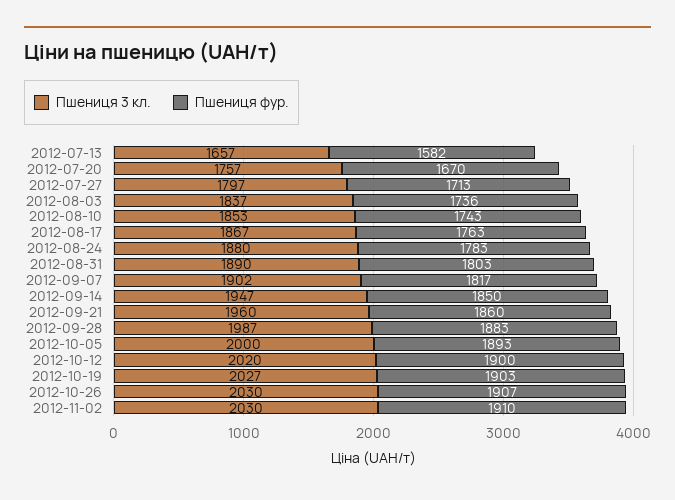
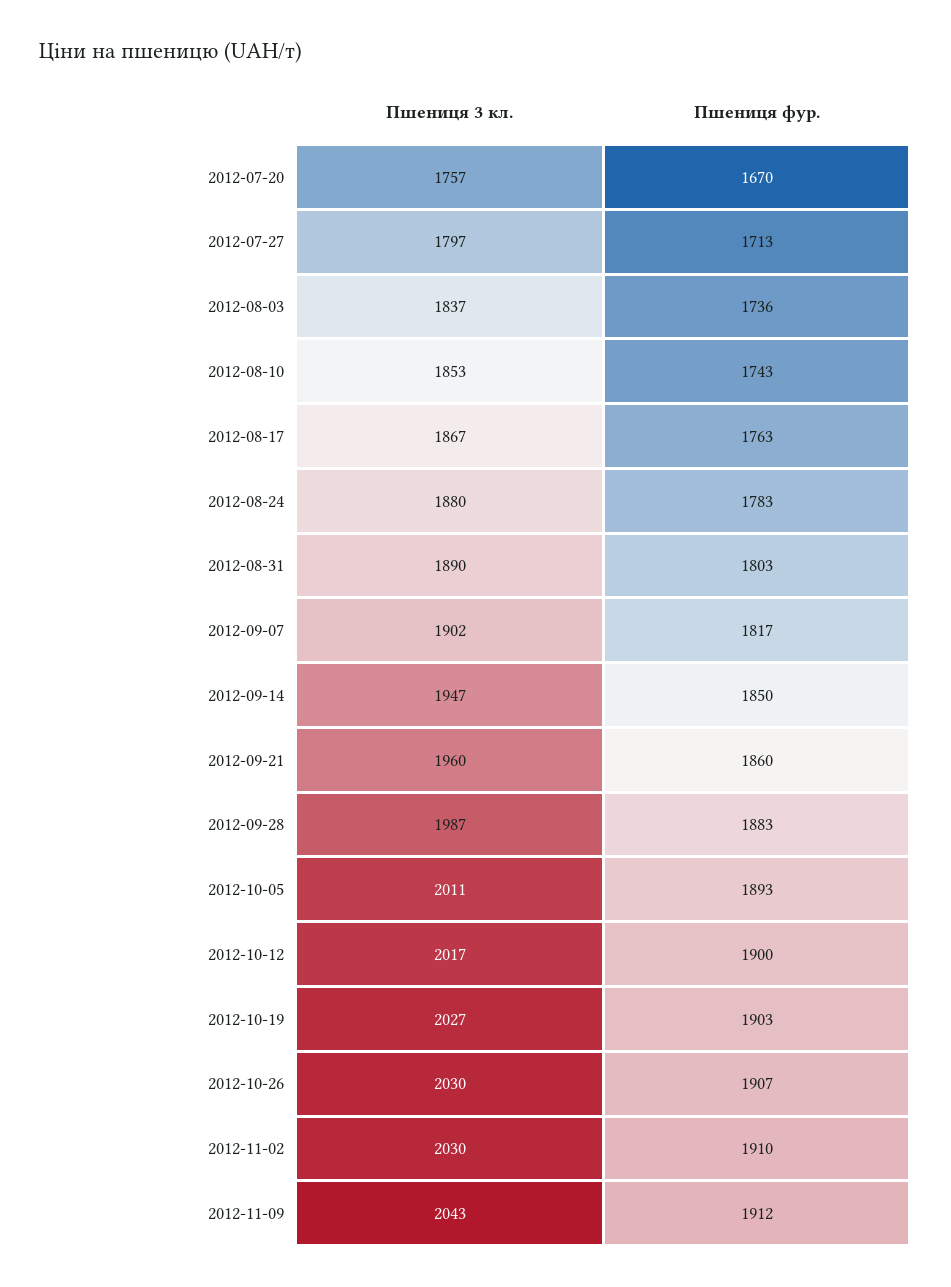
Пшениця 3 кл., 2012-07-13: 1657 -> none
Пшениця фур., 2012-07-13: 1582 -> none
Пшениця 3 кл., 2012-10-05: 2000 -> 2011
Пшениця 3 кл., 2012-10-12: 2020 -> 2017
Пшениця 3 кл., 2012-11-09: none -> 2043
Пшениця фур., 2012-11-09: none -> 1912

